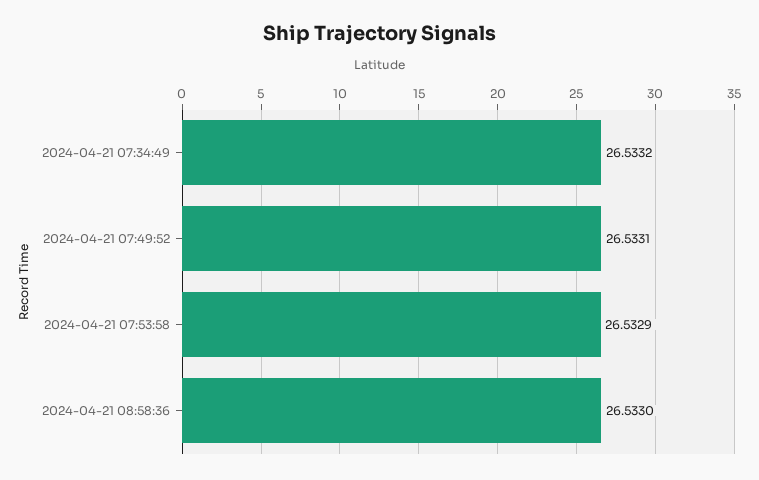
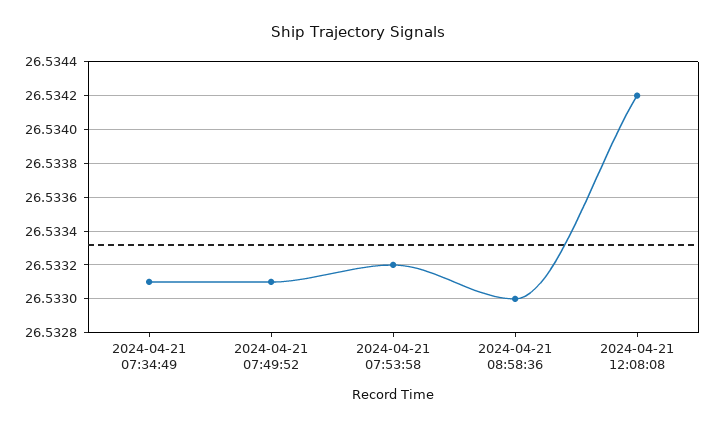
2024-04-21 07:34:49: 26.5332 -> 26.5331
2024-04-21 07:53:58: 26.5329 -> 26.5332
2024-04-21 12:08:08: none -> 26.5342

